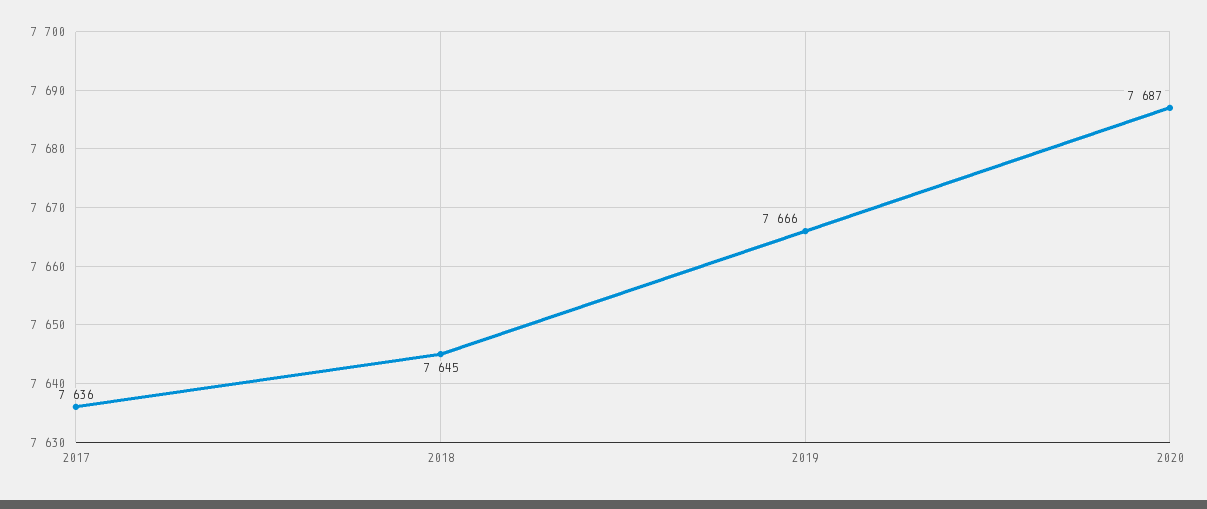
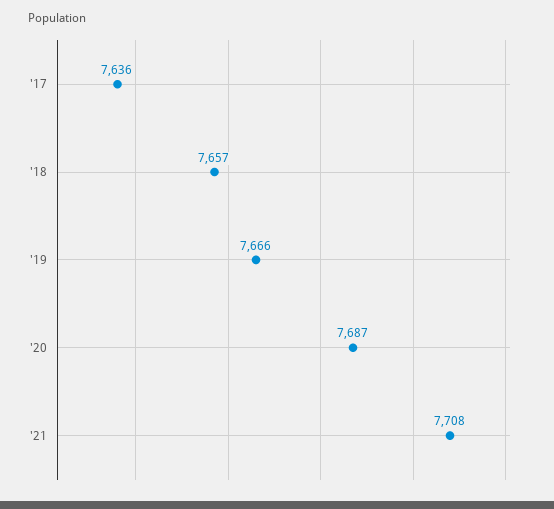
2018: 7645 -> 7657
'21: none -> 7708

